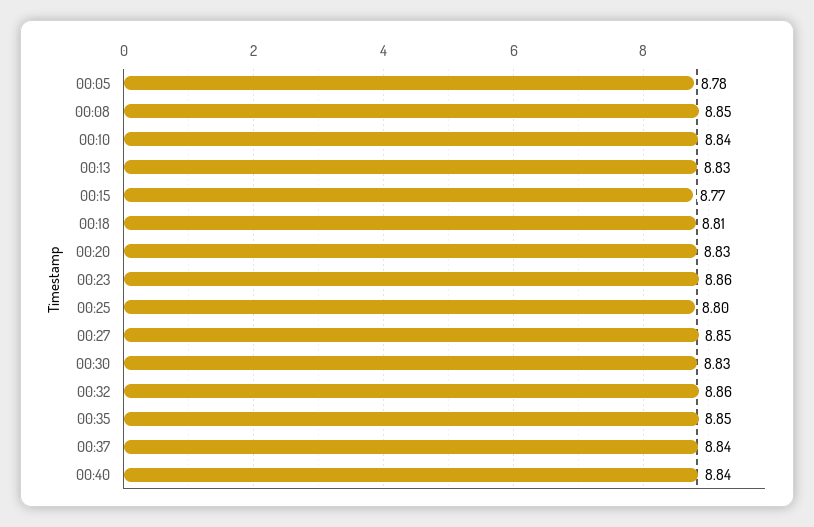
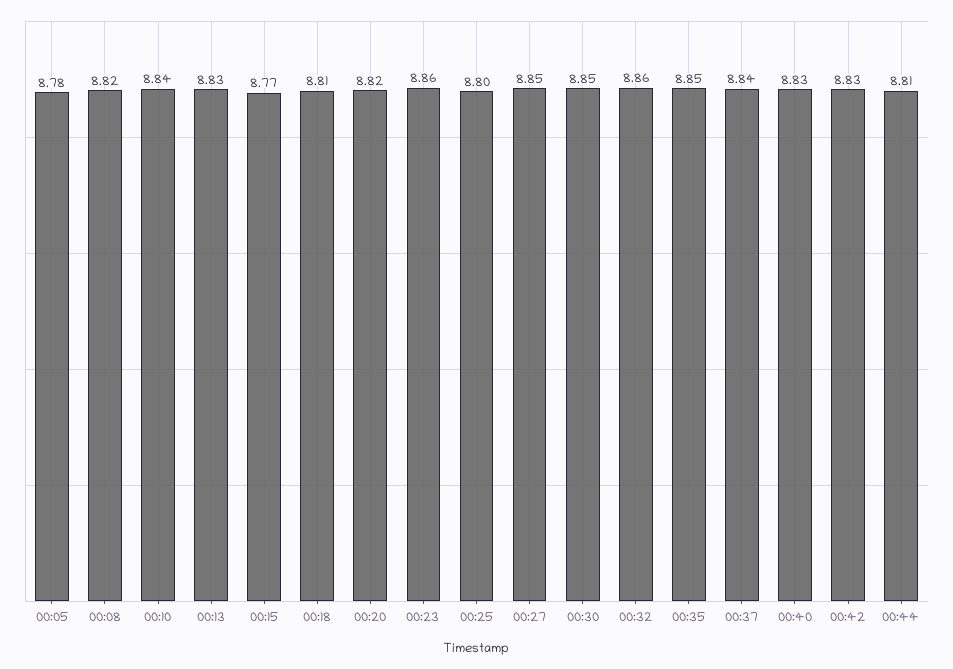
00:08: 8.85 -> 8.82
00:20: 8.83 -> 8.82
00:30: 8.83 -> 8.85
00:40: 8.84 -> 8.83
00:42: none -> 8.83
00:44: none -> 8.81

